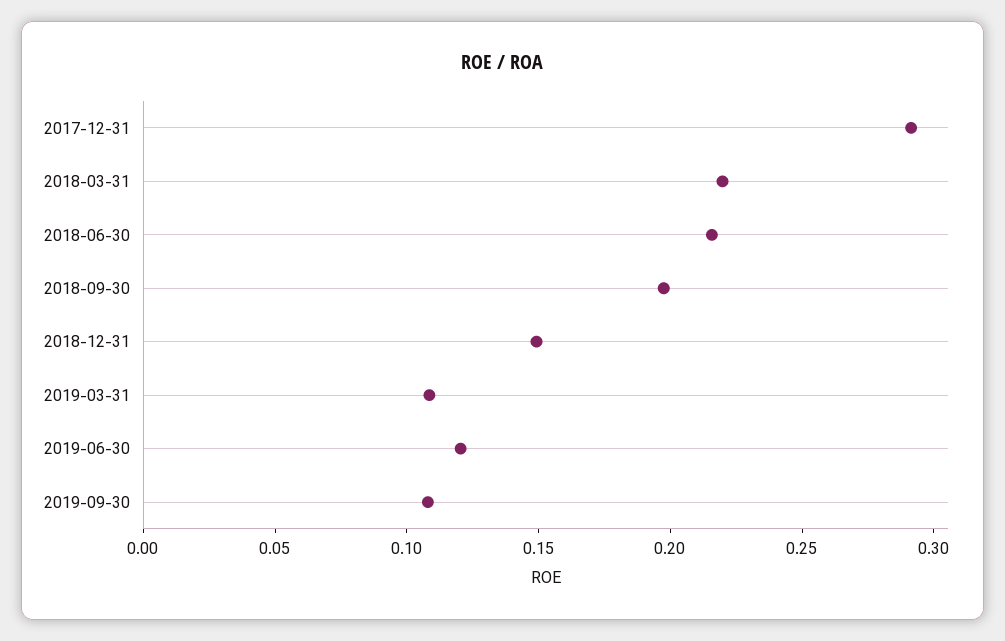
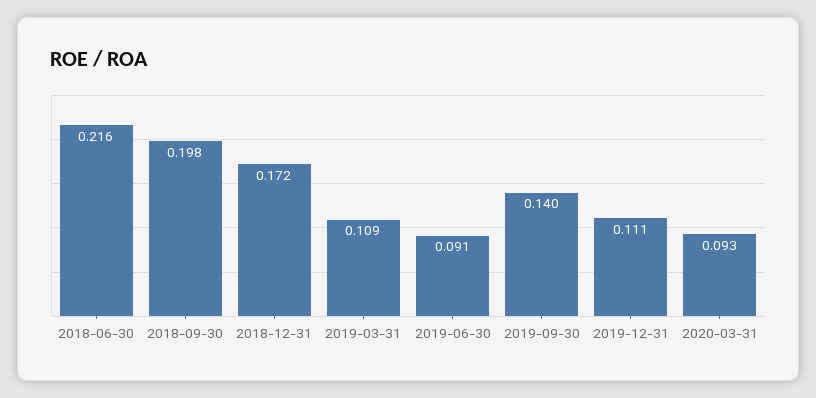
2017-12-31: 0.29 -> none
2018-03-31: 0.22 -> none
2018-12-31: 0.15 -> 0.172
2019-06-30: 0.12 -> 0.091
2019-09-30: 0.11 -> 0.14
2019-12-31: none -> 0.111
2020-03-31: none -> 0.093

